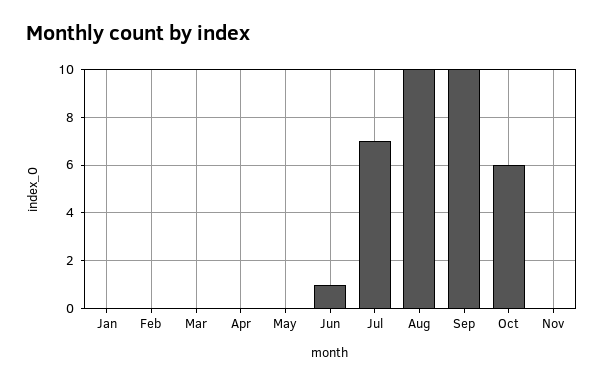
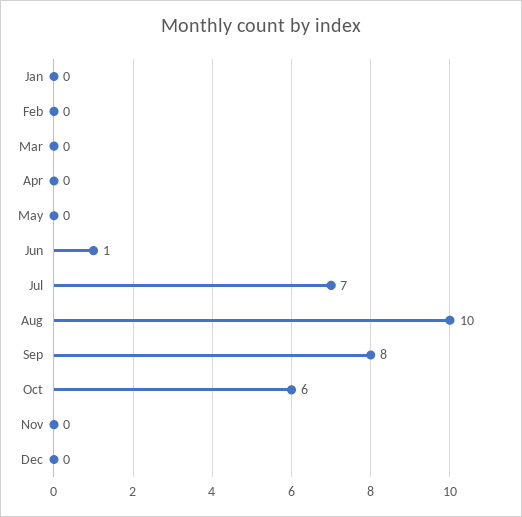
Sep: 10 -> 8
Dec: none -> 0

